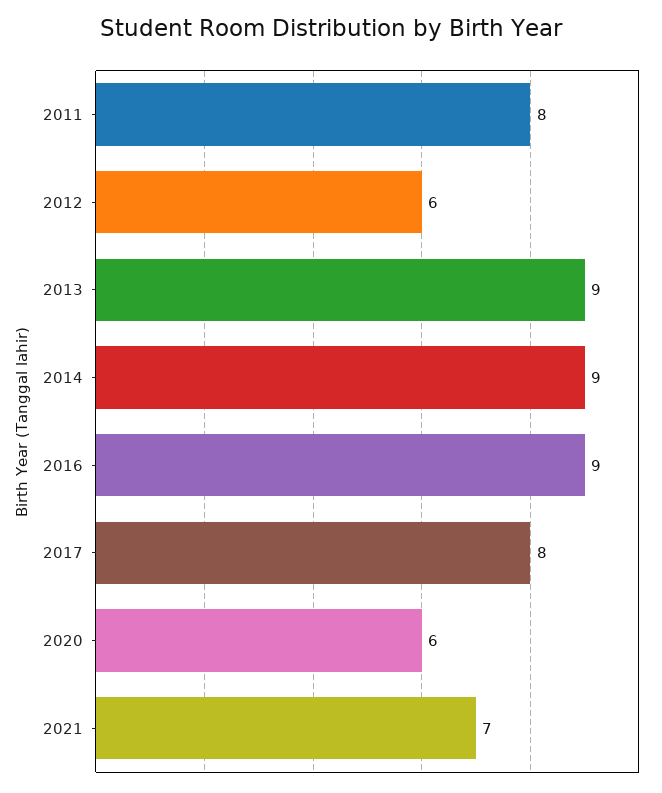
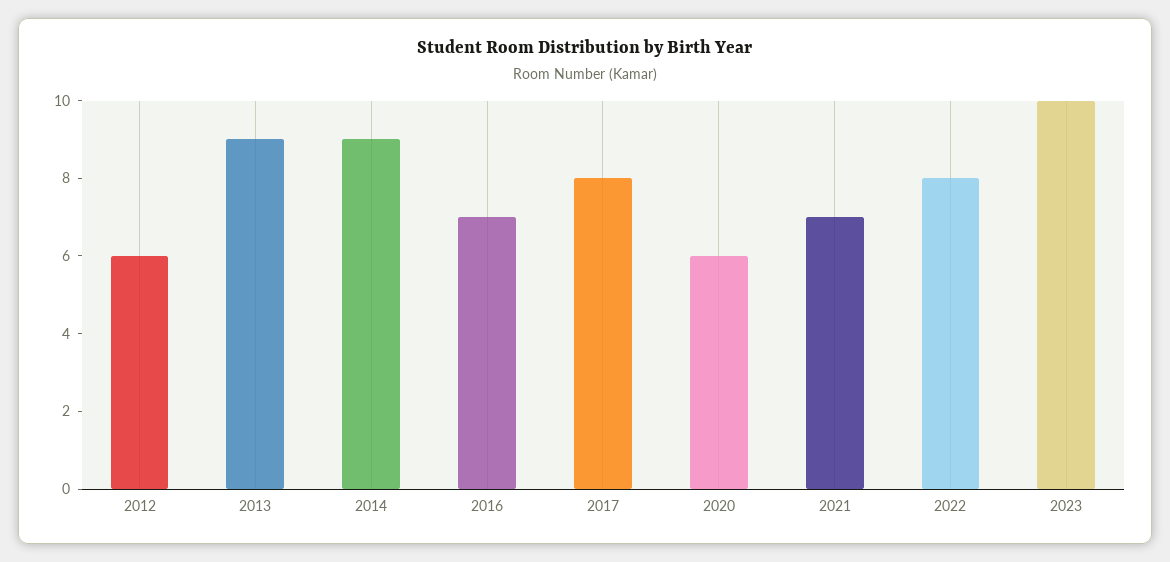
2011: 8 -> none
2016: 9 -> 7
2022: none -> 8
2023: none -> 10

